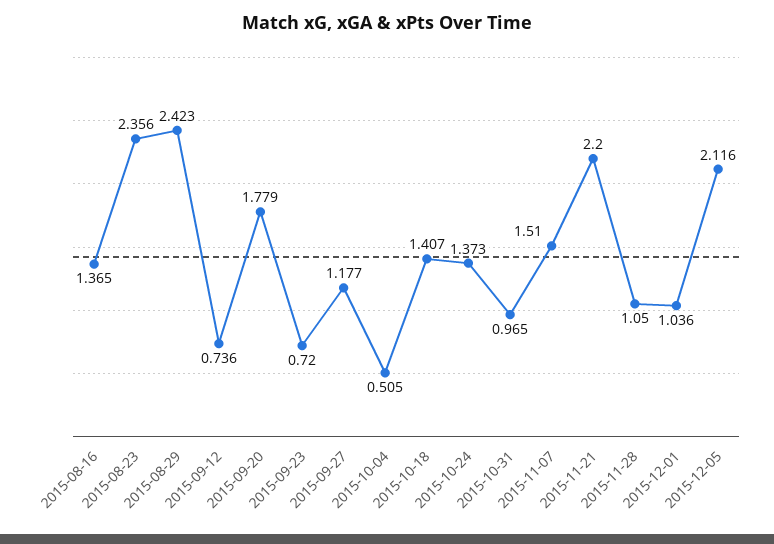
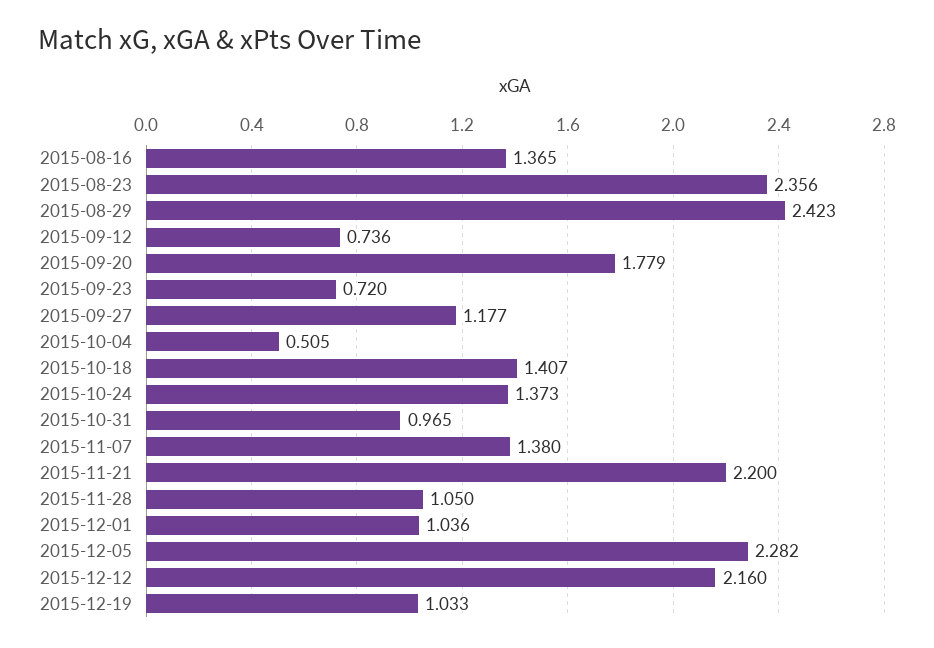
2015-11-07: 1.51 -> 1.38
2015-12-05: 2.116 -> 2.282
2015-12-12: none -> 2.16
2015-12-19: none -> 1.033

